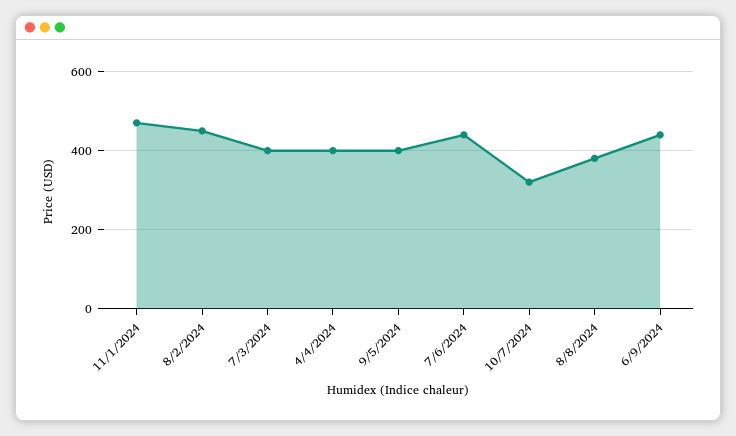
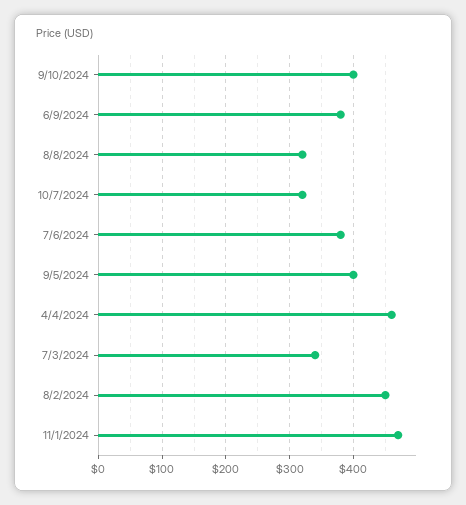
7/3/2024: 400 -> 340
4/4/2024: 400 -> 460
7/6/2024: 440 -> 380
8/8/2024: 380 -> 320
6/9/2024: 440 -> 380
9/10/2024: none -> 400

